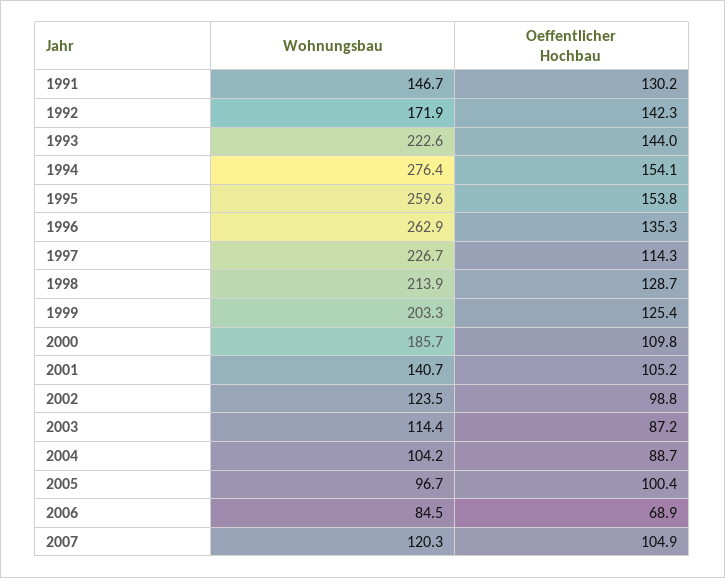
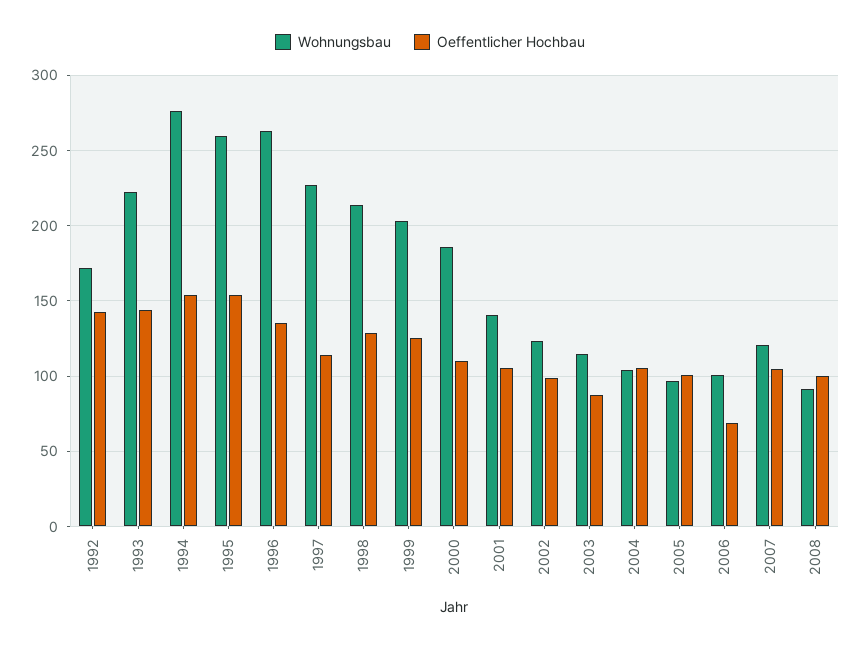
Wohnungsbau, 1991: 146.7 -> none
Oeffentlicher Hochbau, 1991: 130.2 -> none
Oeffentlicher Hochbau, 2004: 88.7 -> 105
Wohnungsbau, 2006: 84.5 -> 100
Wohnungsbau, 2008: none -> 90
Oeffentlicher Hochbau, 2008: none -> 100

